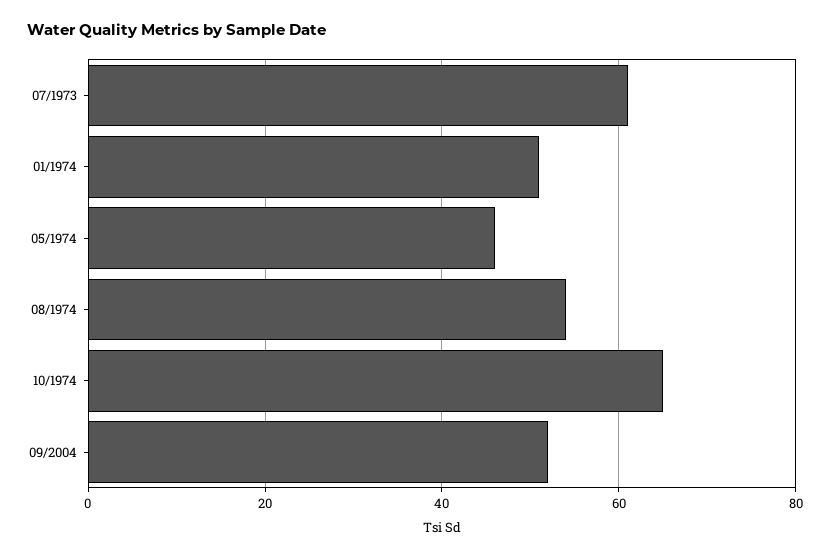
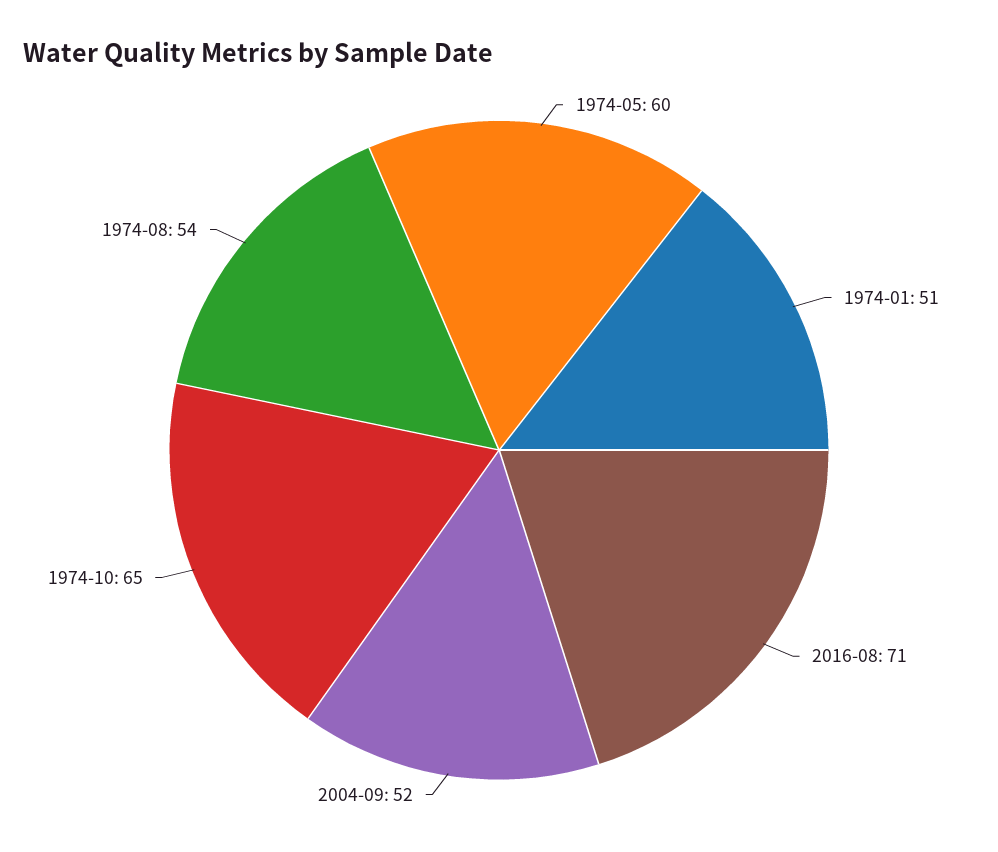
07/1973: 60 -> none
05/1974: 45 -> 60
2016-08: none -> 71

